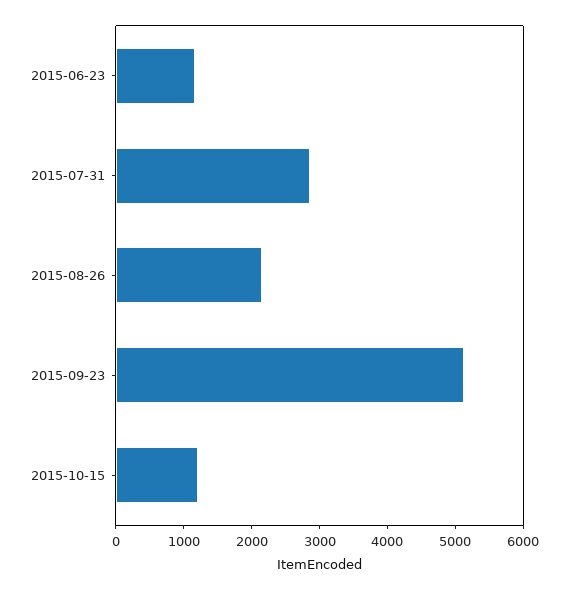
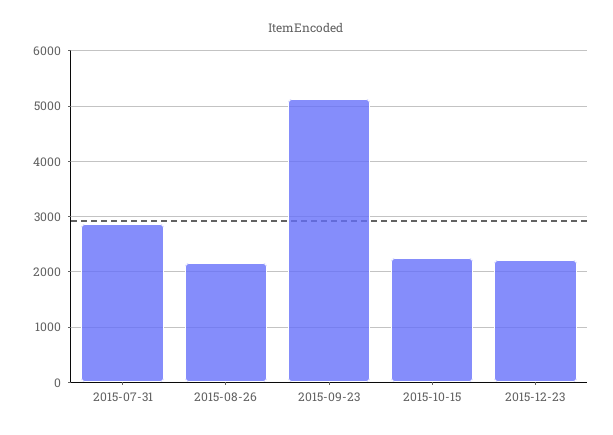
2015-06-23: 1200 -> none
2015-10-15: 1200 -> 2200
2015-12-23: none -> 2200

